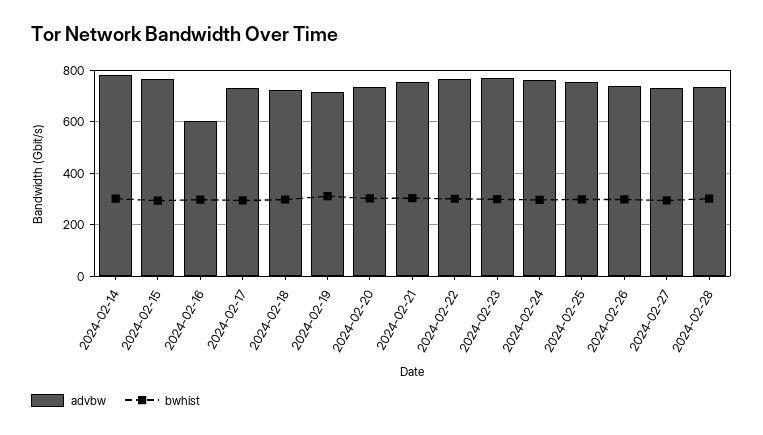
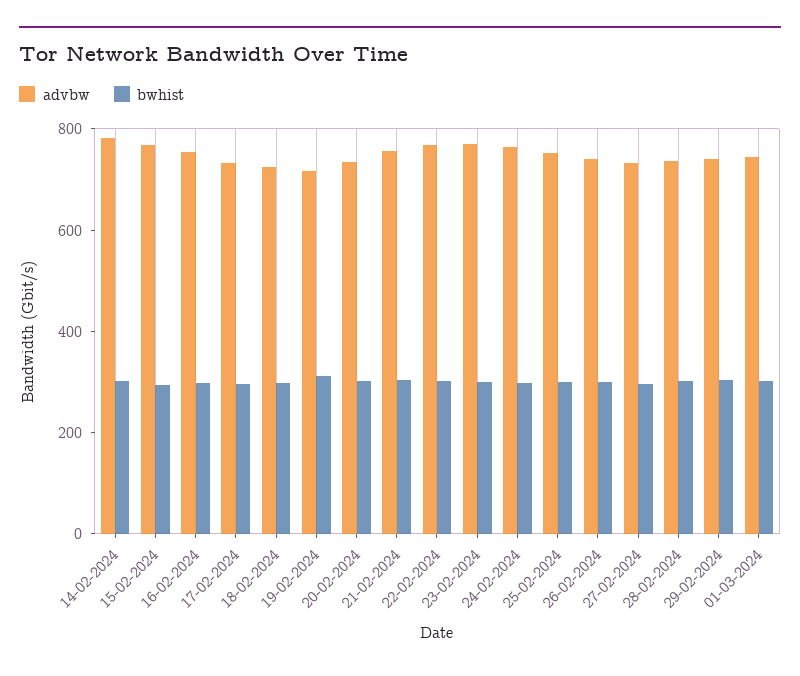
advbw, 2024-02-16: 600 -> 750
advbw, 29-02-2024: none -> 750
bwhist, 29-02-2024: none -> 300
advbw, 01-03-2024: none -> 750
bwhist, 01-03-2024: none -> 300

